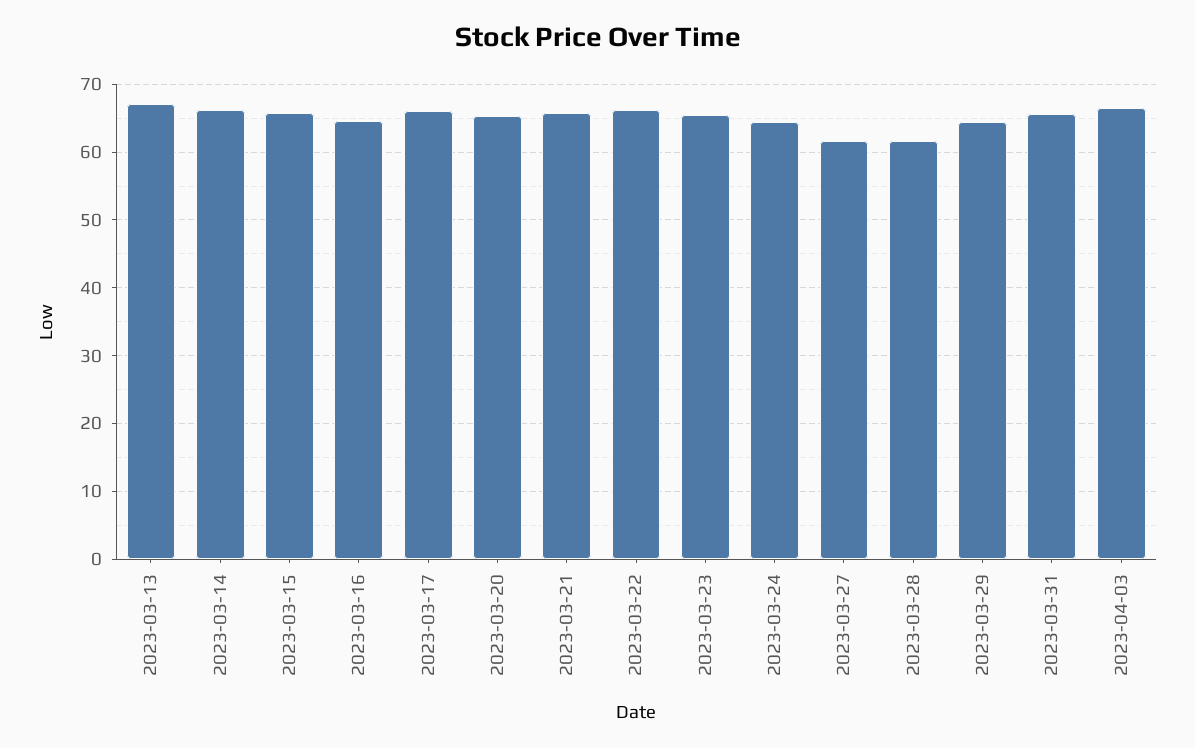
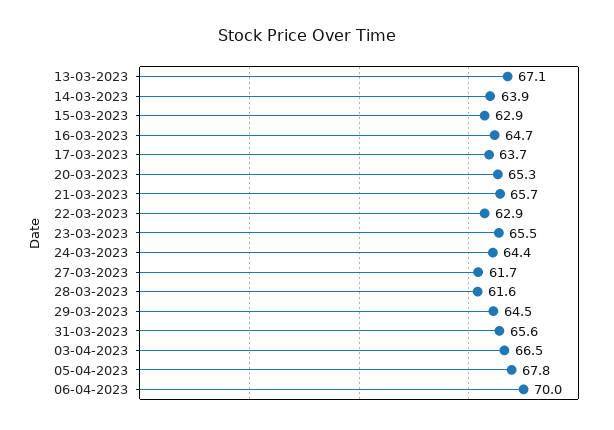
2023-03-14: 66 -> 63.9
2023-03-15: 66 -> 62.9
2023-03-17: 66 -> 63.7
2023-03-22: 66 -> 62.9
05-04-2023: none -> 67.8
06-04-2023: none -> 70

